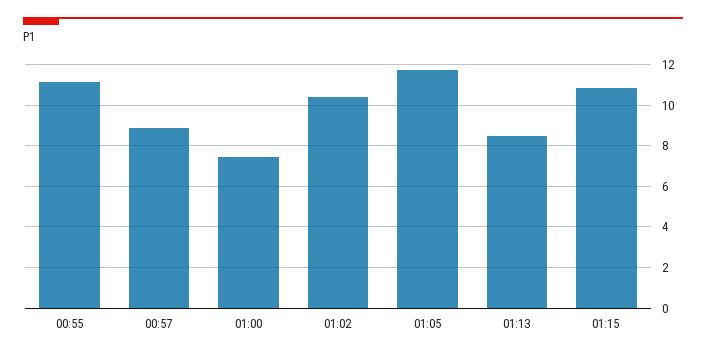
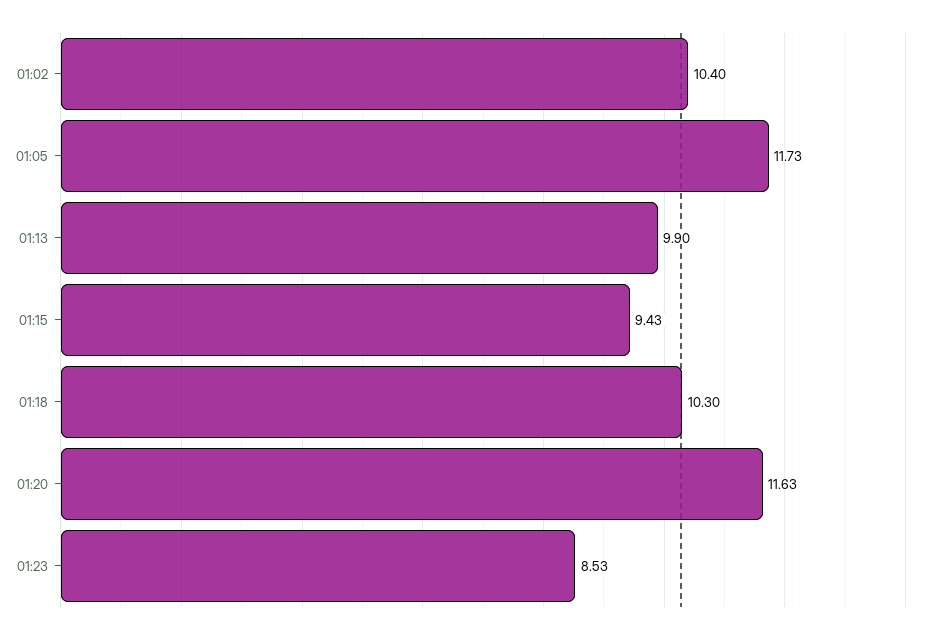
00:55: 11 -> none
00:57: 9 -> none
01:00: 7.5 -> none
01:13: 8.5 -> 9.9
01:15: 11 -> 9.43
01:18: none -> 10.3
01:20: none -> 11.63
01:23: none -> 8.53

